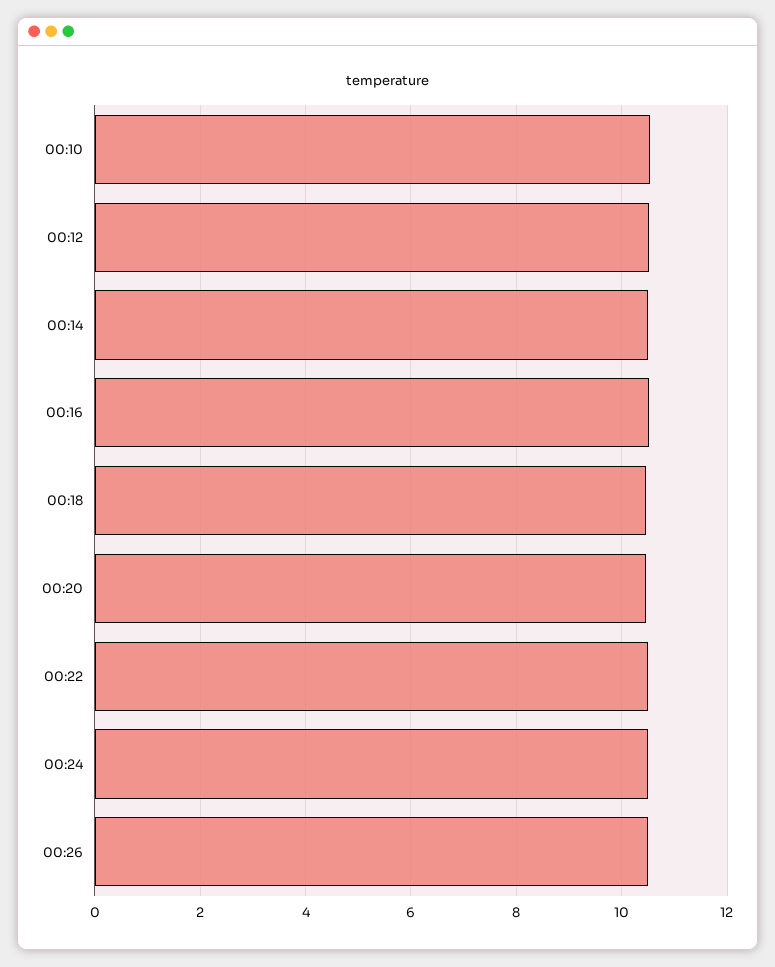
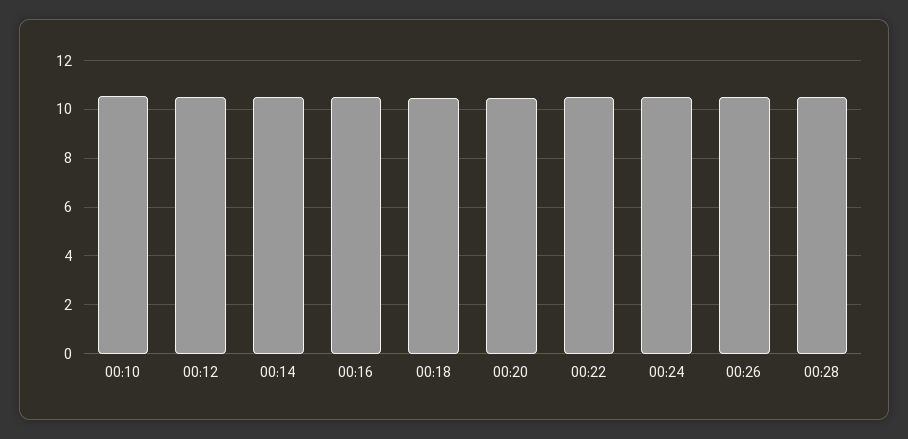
00:28: none -> 10.5

